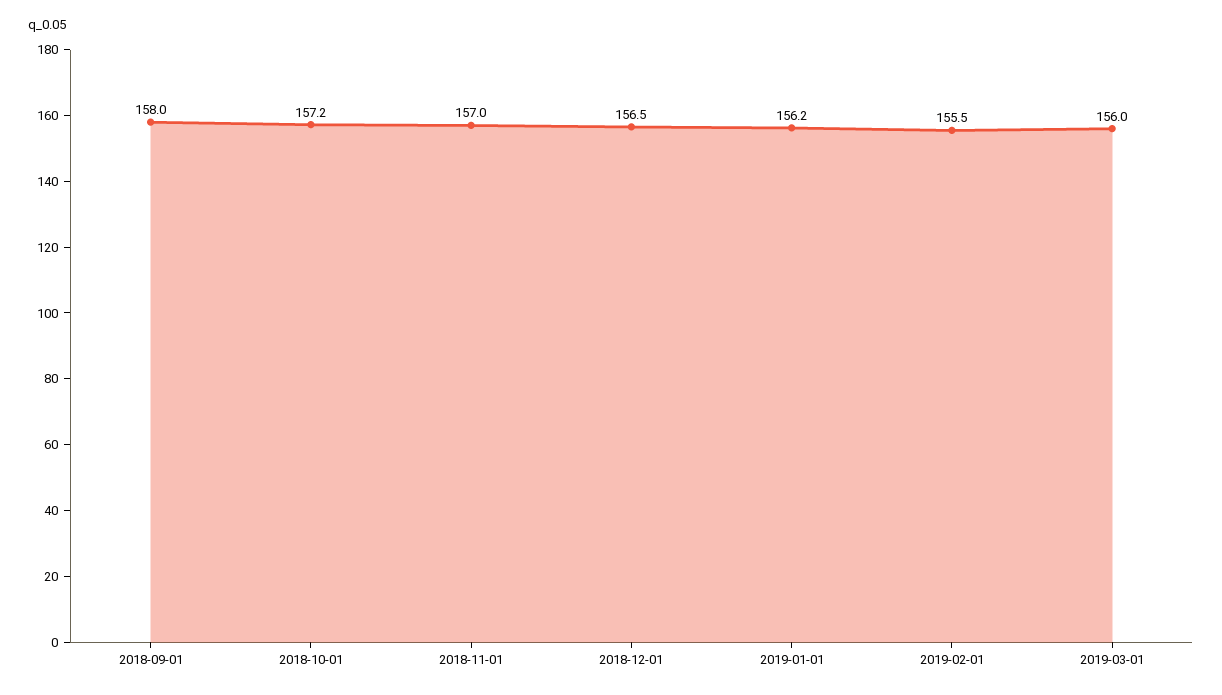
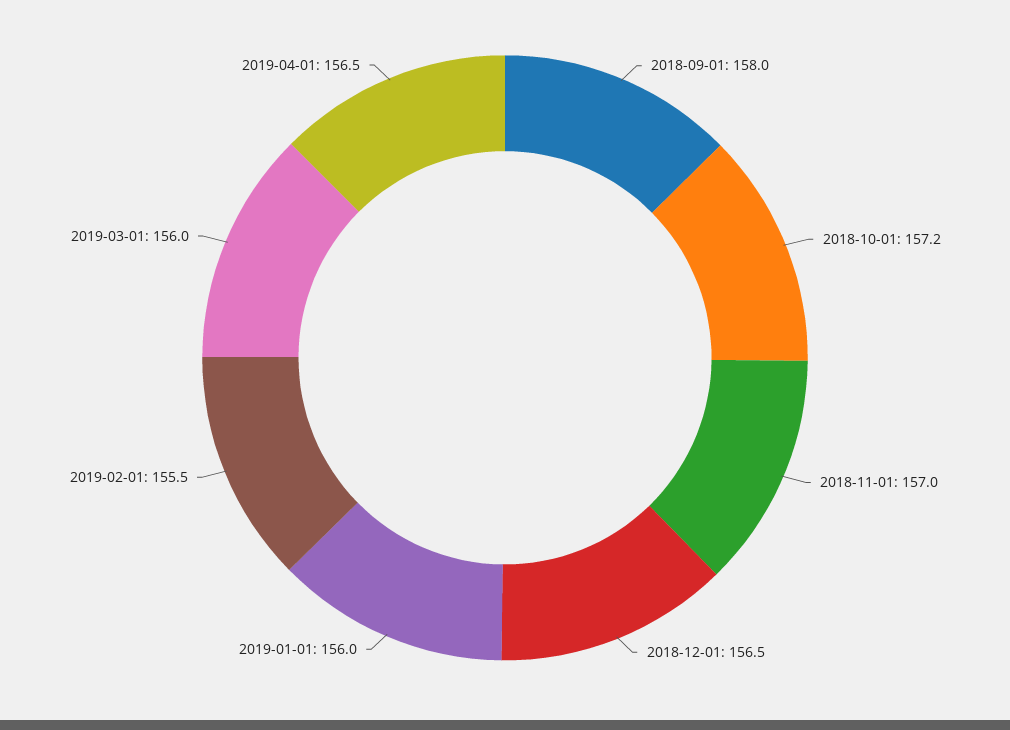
2019-01-01: 156.2 -> 156
2019-04-01: none -> 156.5

